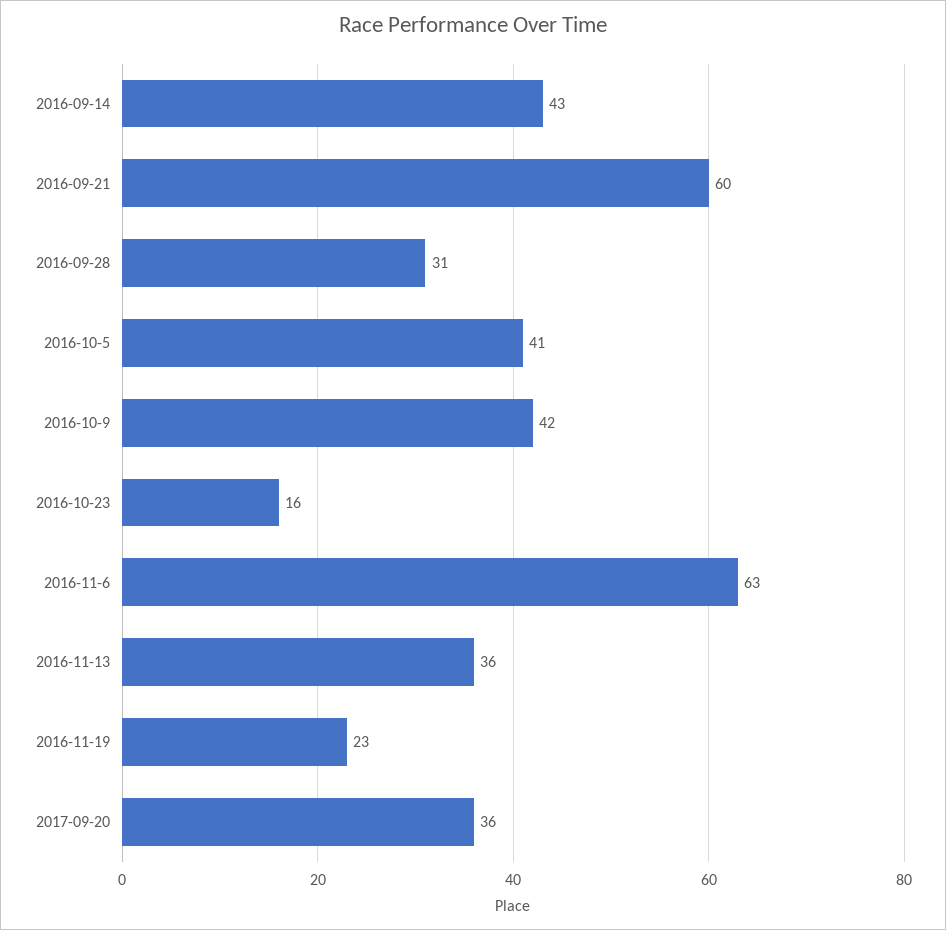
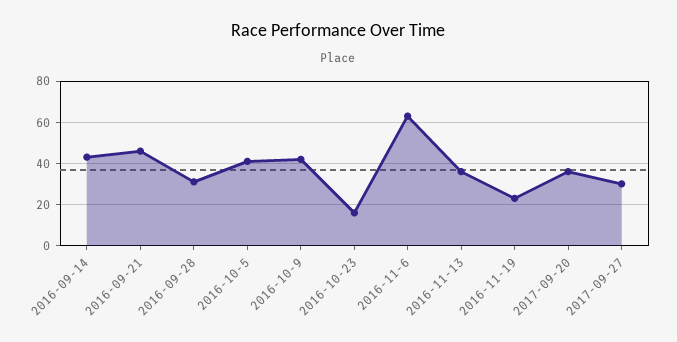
2016-09-21: 60 -> 45
2017-09-27: none -> 30

